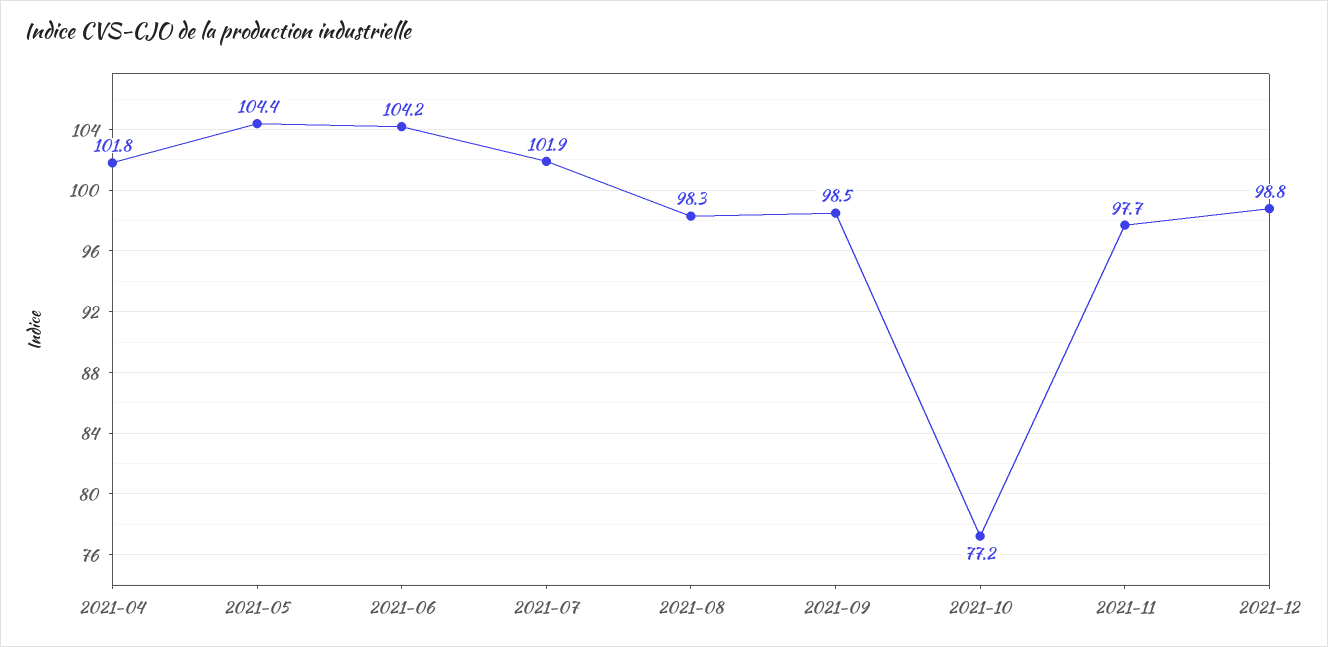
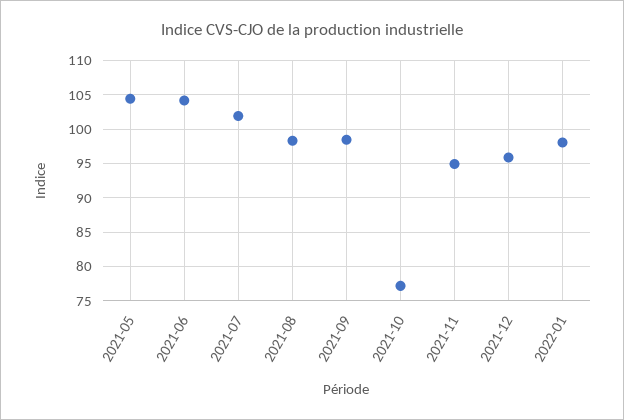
2021-04: 101.8 -> none
2021-11: 97.7 -> 95
2021-12: 98.8 -> 96
2022-01: none -> 98

